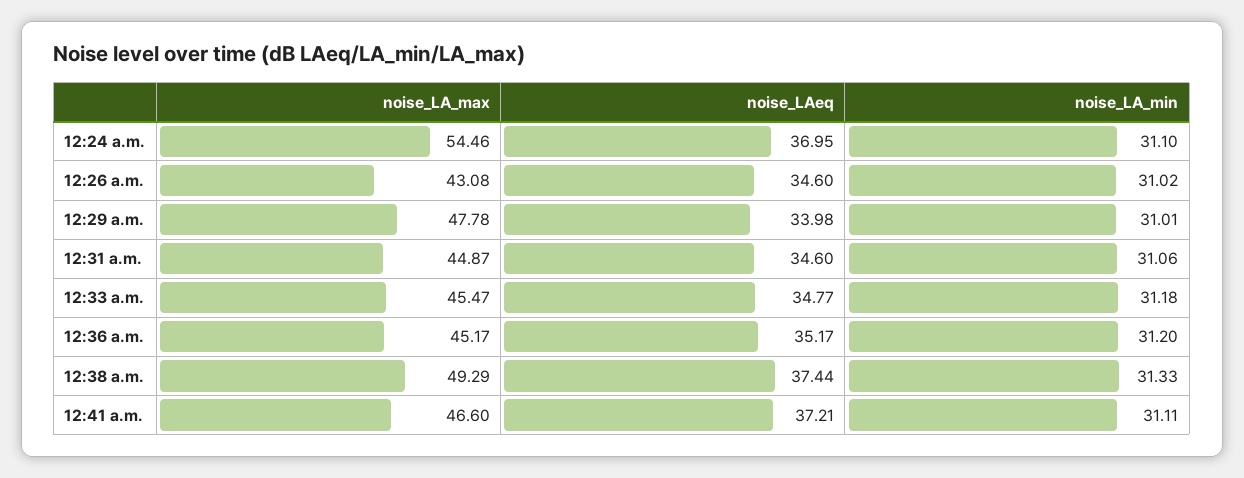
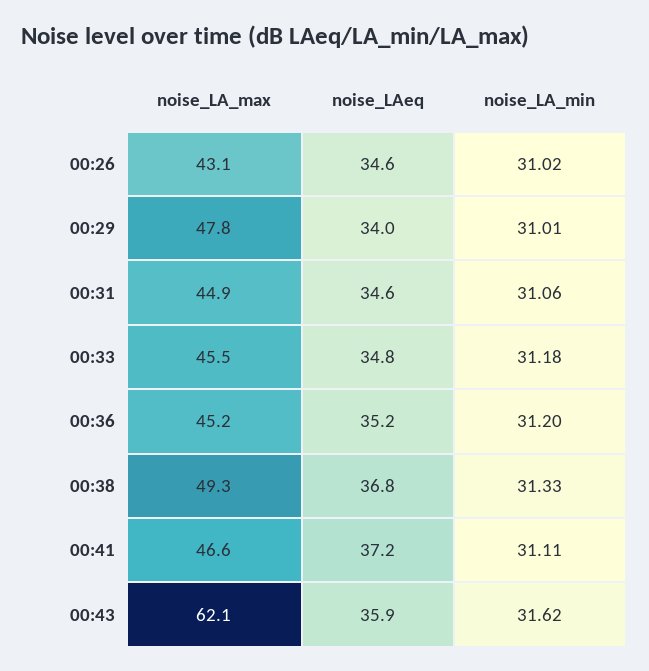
noise_LA_max, 12:24 a.m.: 54.46 -> none
noise_LAeq, 12:24 a.m.: 36.95 -> none
noise_LA_min, 12:24 a.m.: 31.1 -> none
noise_LAeq, 12:38 a.m.: 37.44 -> 36.8
noise_LA_max, 00:43: none -> 62.1
noise_LAeq, 00:43: none -> 35.9
noise_LA_min, 00:43: none -> 31.62

